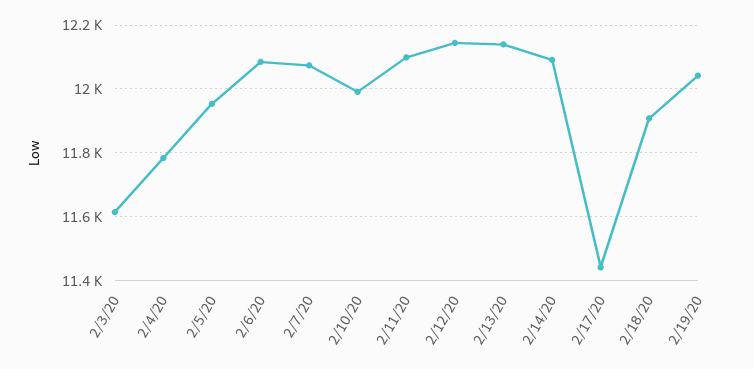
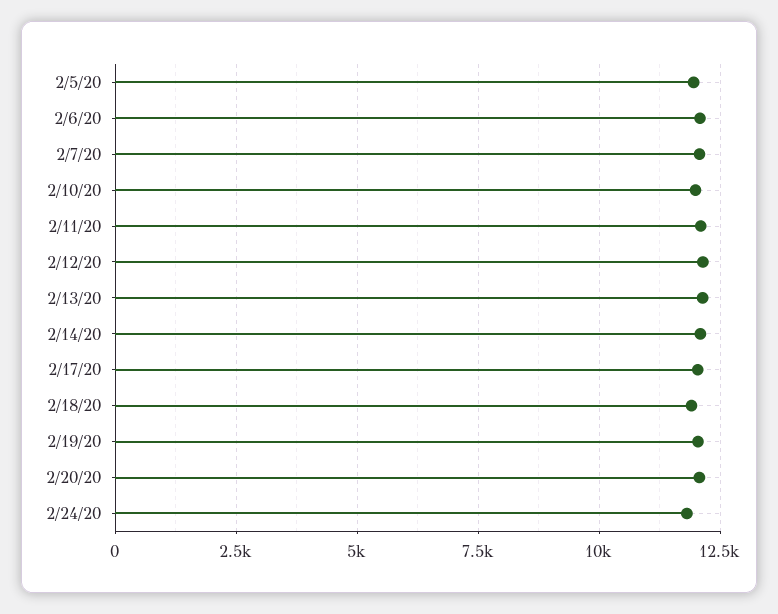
2/3/20: 11620 -> none
2/4/20: 11780 -> none
2/17/20: 11440 -> 12000
2/20/20: none -> 12000
2/24/20: none -> 11750

